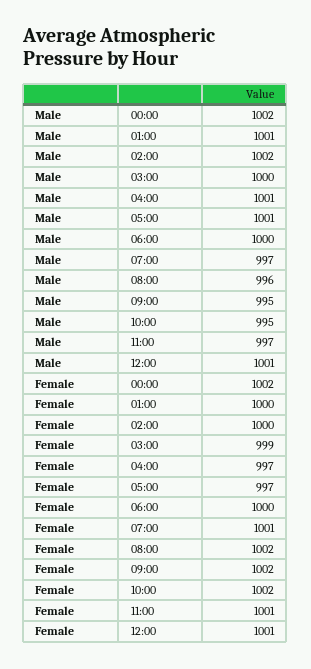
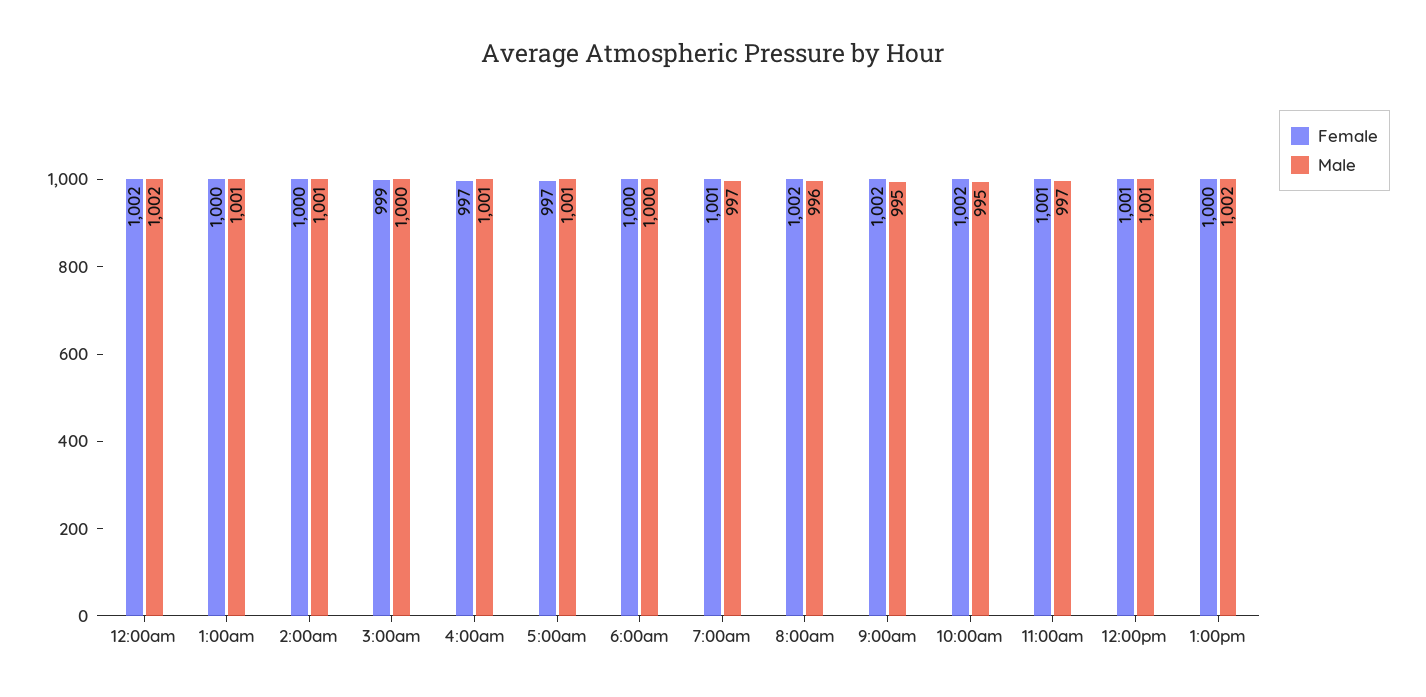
Male, 02:00: 1002 -> 1001
Female, 1:00pm: none -> 1000
Male, 1:00pm: none -> 1002

